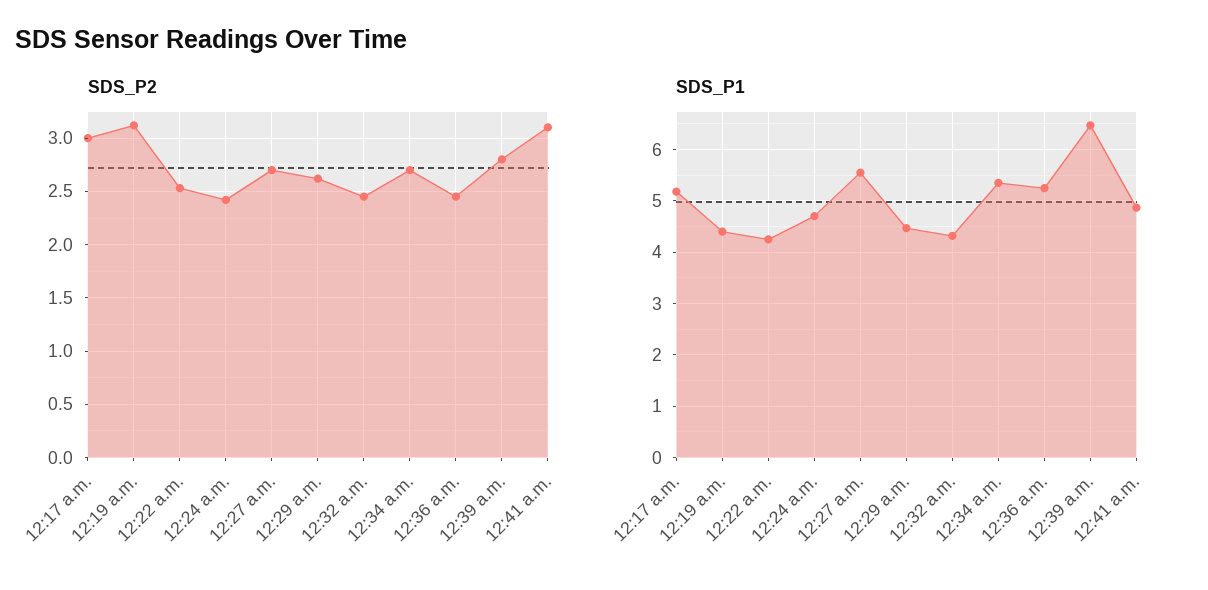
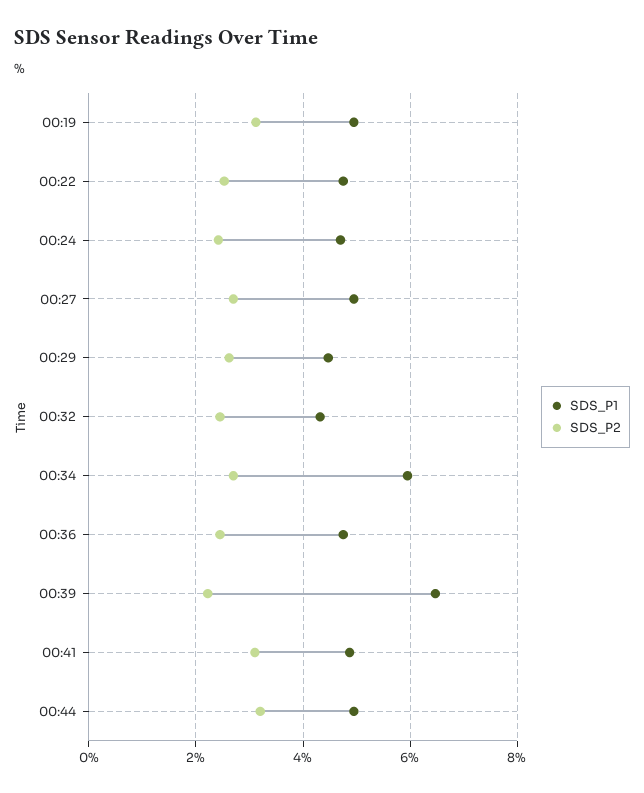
SDS_P2, 12:17 a.m.: 3 -> none
SDS_P2, 12:39 a.m.: 2.8 -> 2.2
SDS_P1, 12:17 a.m.: 5.2 -> none
SDS_P1, 12:19 a.m.: 4.4 -> 5
SDS_P1, 12:22 a.m.: 4.2 -> 4.8
SDS_P1, 12:27 a.m.: 5.6 -> 5
SDS_P1, 12:34 a.m.: 5.4 -> 6
SDS_P1, 12:36 a.m.: 5.2 -> 4.8
SDS_P1, 00:44: none -> 5
SDS_P2, 00:44: none -> 3.2

